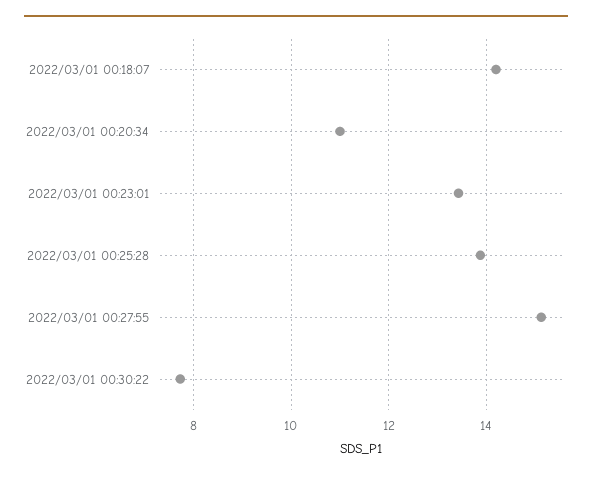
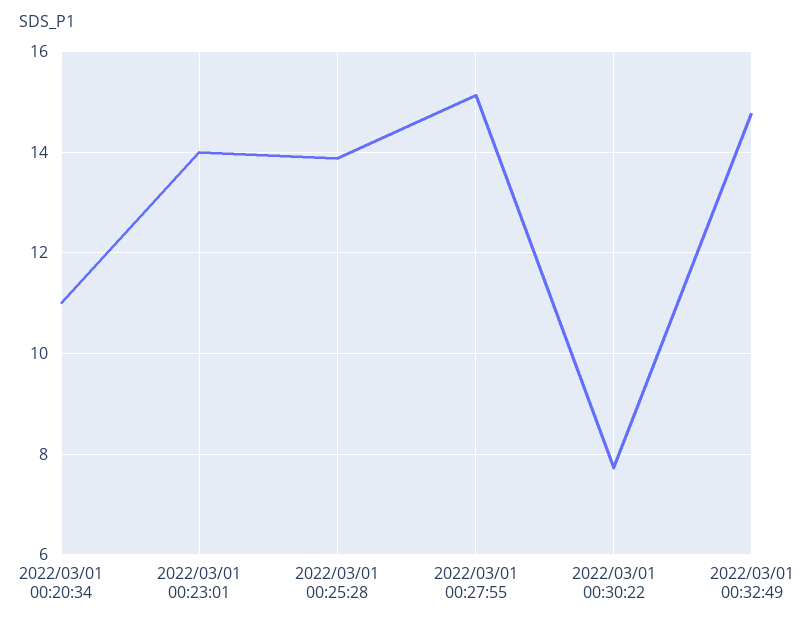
2022/03/01 00:18:07: 14.2 -> none
2022/03/01 00:23:01: 13.4 -> 14
2022/03/01 00:32:49: none -> 14.8

